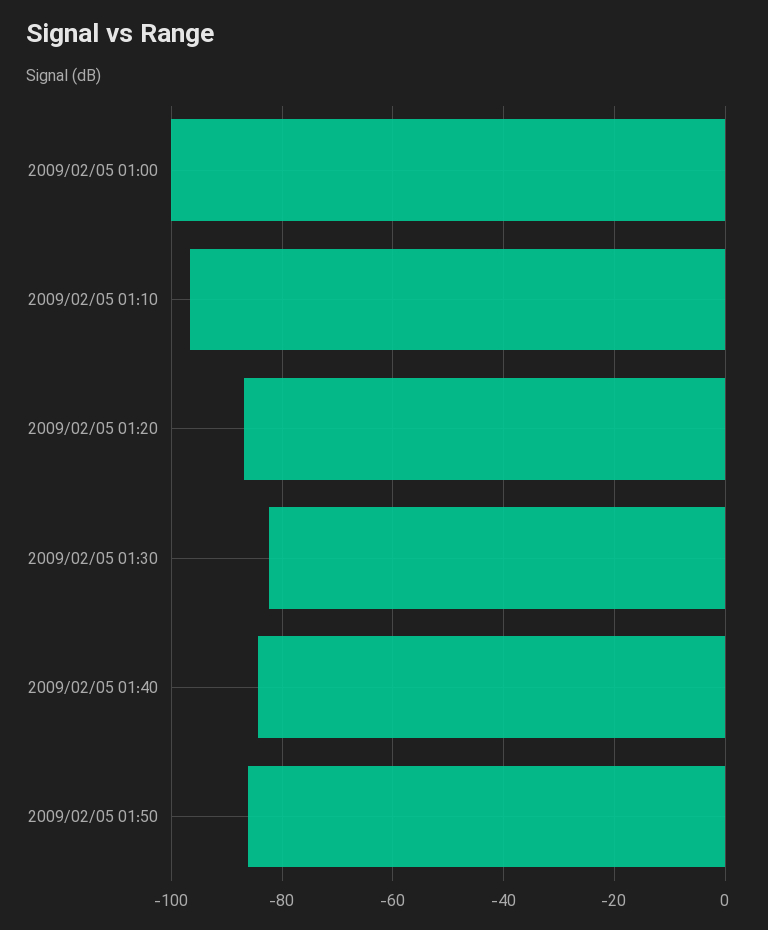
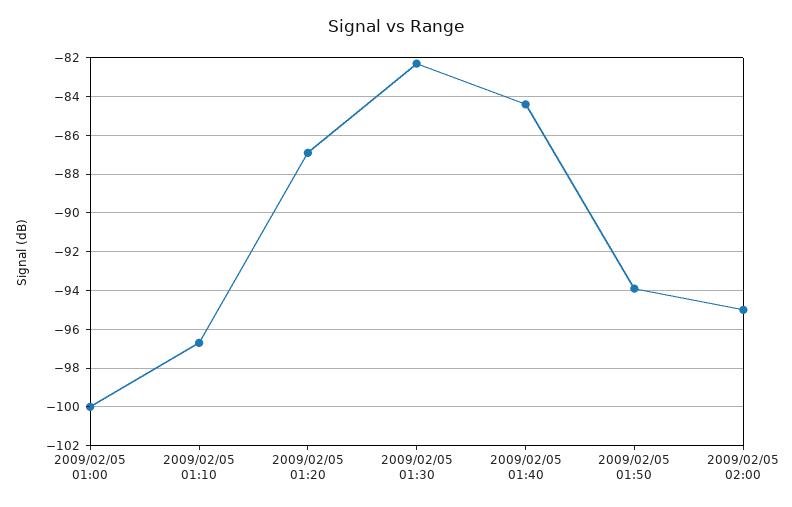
2009/02/05 01:50: -86 -> -94
2009/02/05 02:00: none -> -95

